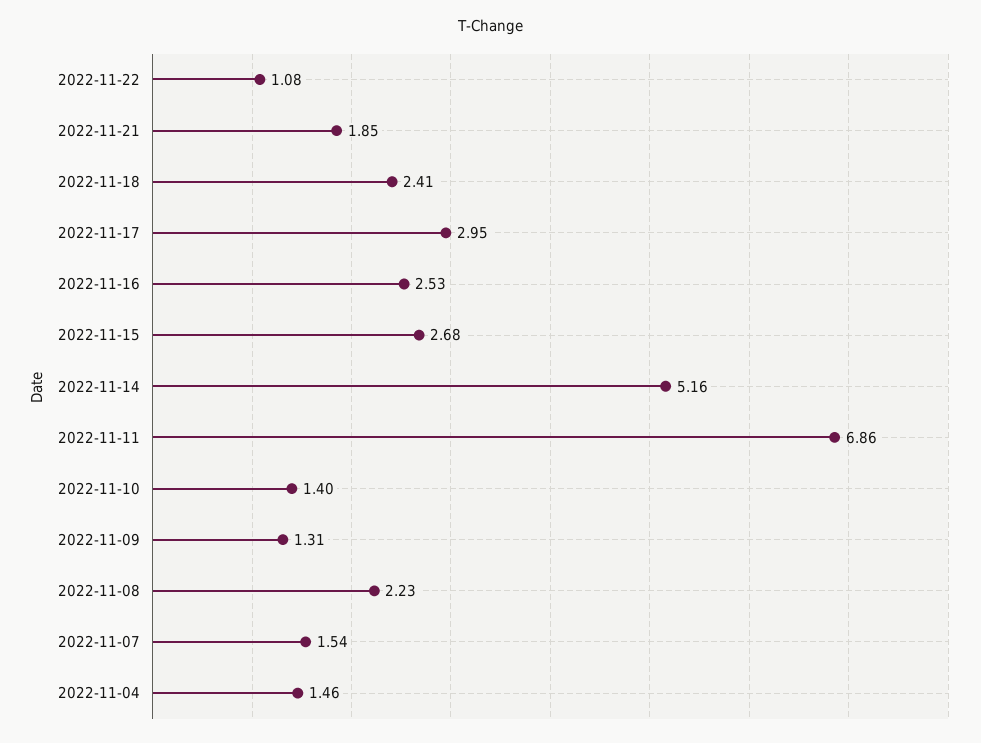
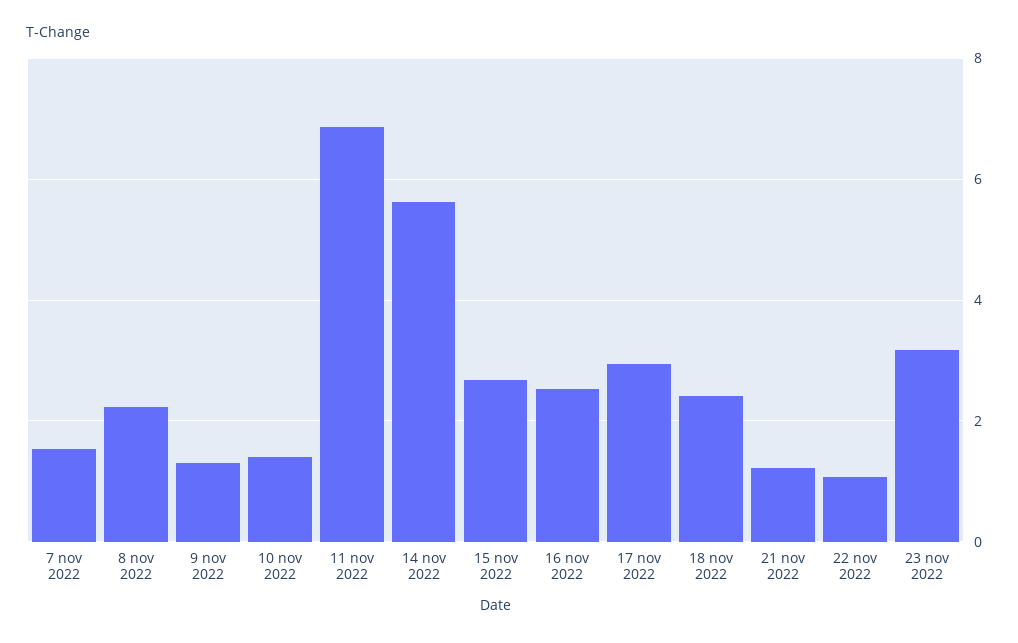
2022-11-21: 1.85 -> 1.2
2022-11-14: 5.16 -> 5.6
2022-11-04: 1.46 -> none
23 nov 2022: none -> 3.2

